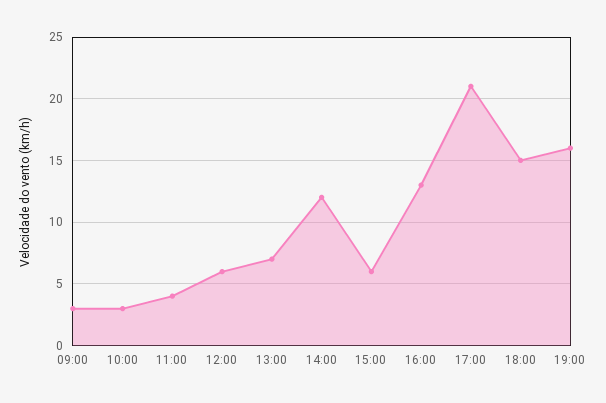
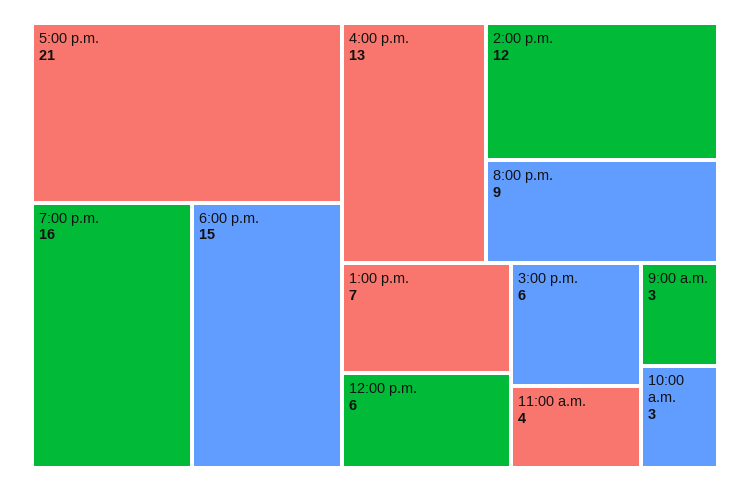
8:00 p.m.: none -> 9

